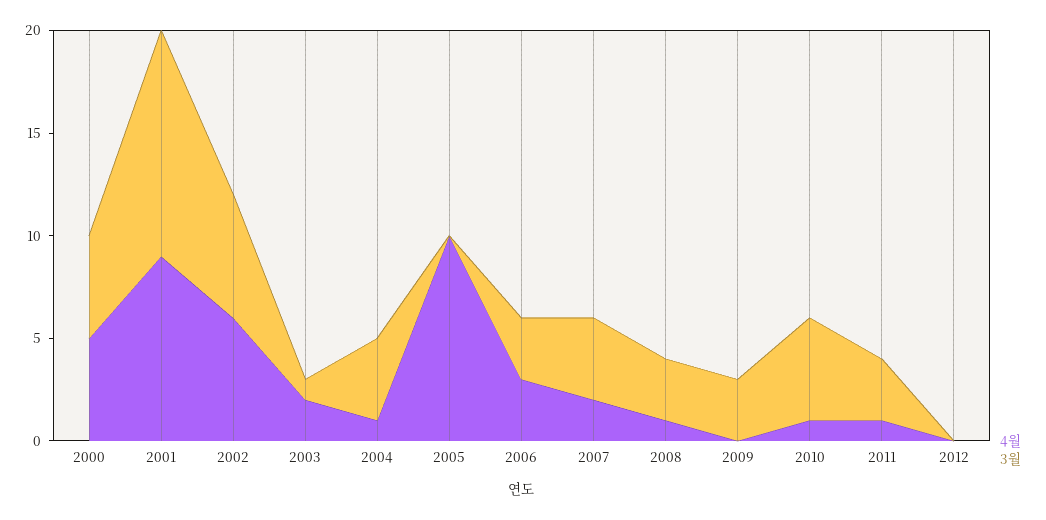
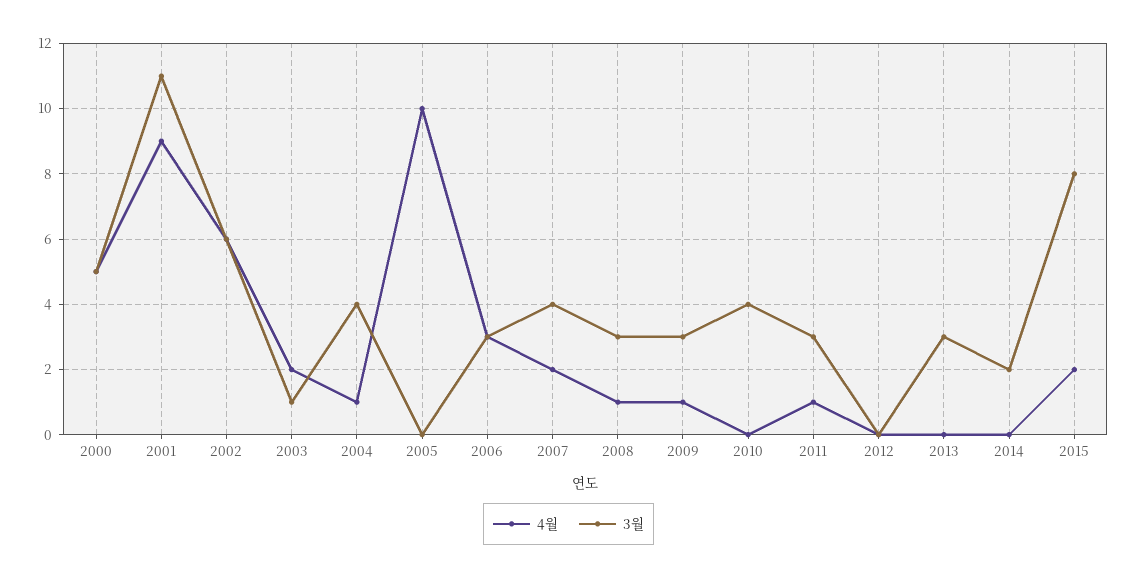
4월, 2009: 0 -> 1
4월, 2010: 1 -> 0
3월, 2010: 5 -> 4
4월, 2013: none -> 0
3월, 2013: none -> 3
4월, 2014: none -> 0
3월, 2014: none -> 2
4월, 2015: none -> 2
3월, 2015: none -> 8

